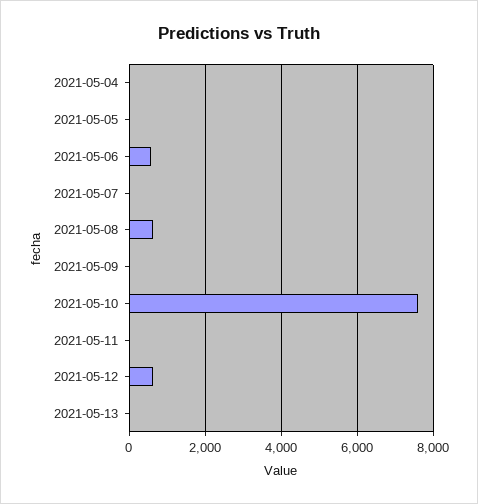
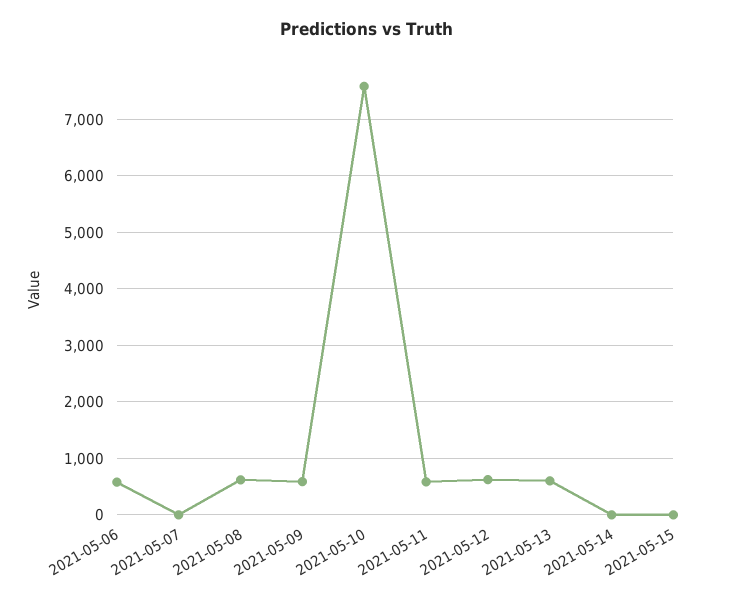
2021-05-04: 0 -> none
2021-05-05: 0 -> none
2021-05-09: 0 -> 600
2021-05-11: 0 -> 600
2021-05-13: 0 -> 600
2021-05-14: none -> 0
2021-05-15: none -> 0

